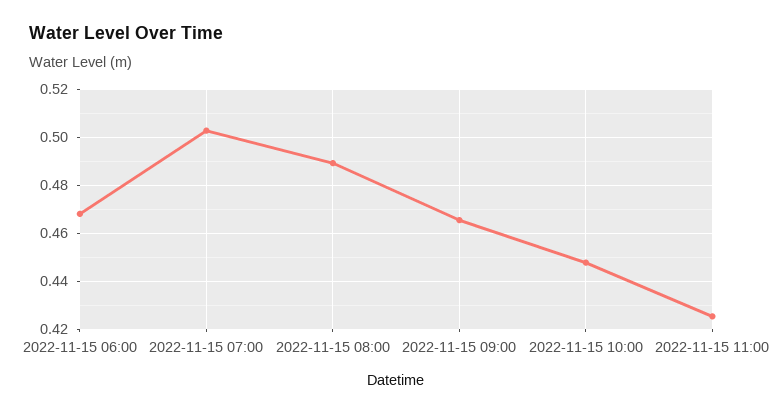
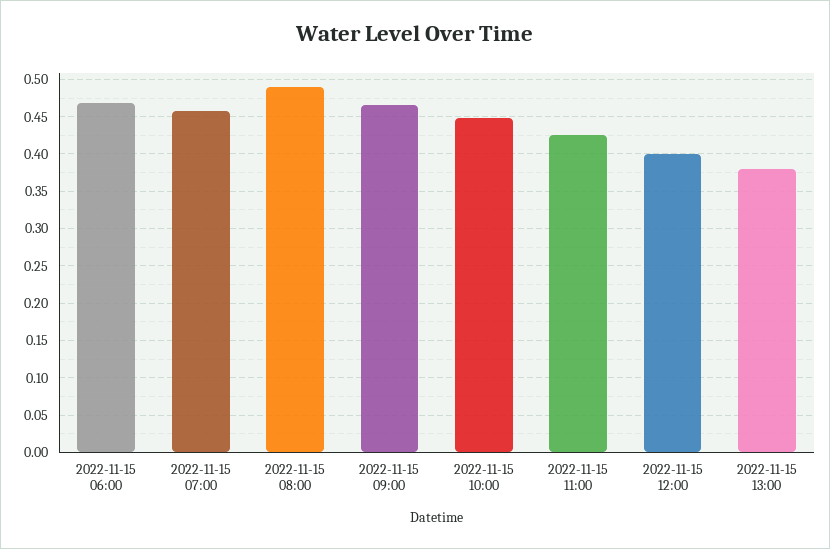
2022-11-15 07:00: 0.5025 -> 0.46
2022-11-15 12:00: none -> 0.4
2022-11-15 13:00: none -> 0.38

